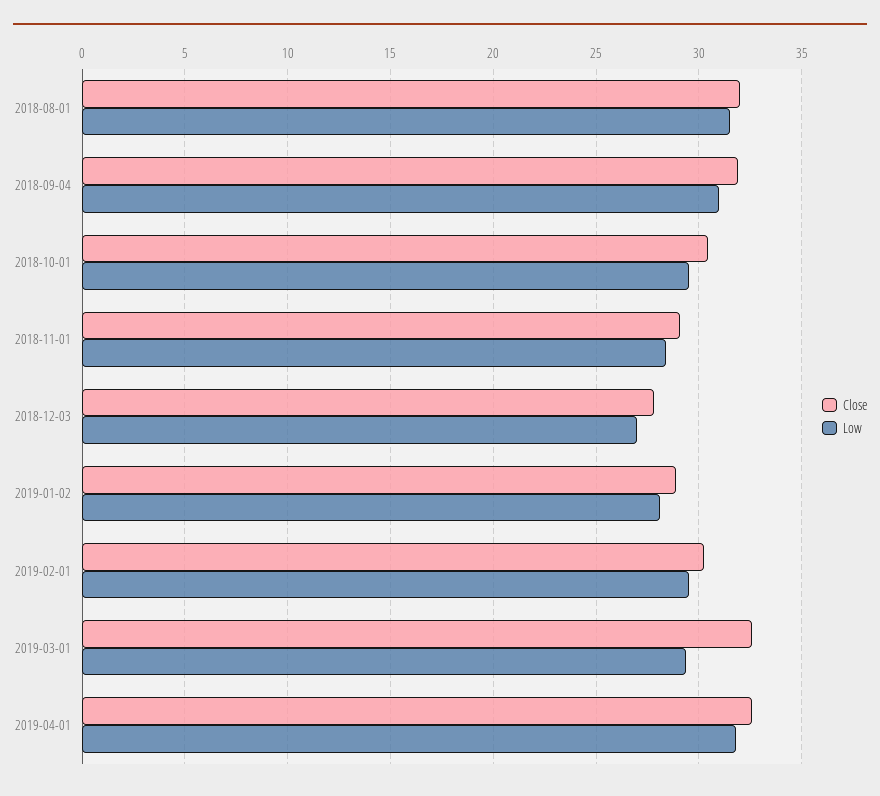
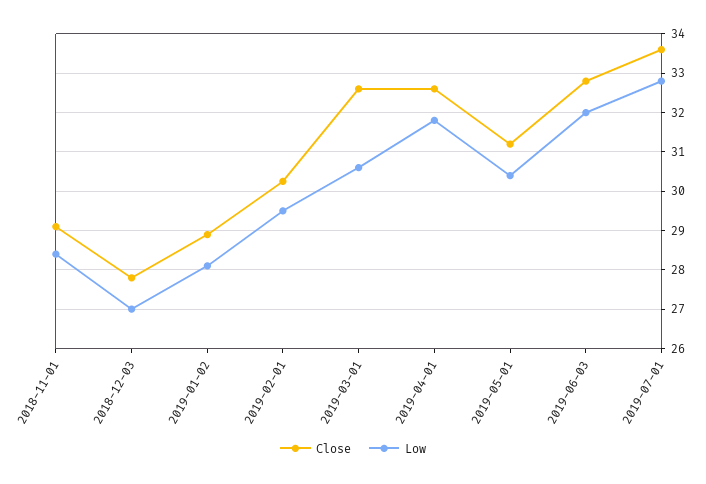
Close, 2018-08-01: 32 -> none
Low, 2018-08-01: 31.5 -> none
Close, 2018-09-04: 32 -> none
Low, 2018-09-04: 31 -> none
Close, 2018-10-01: 30.5 -> none
Low, 2018-10-01: 29.5 -> none
Low, 2019-03-01: 29.5 -> 30.6
Close, 2019-05-01: none -> 31.2
Low, 2019-05-01: none -> 30.4
Close, 2019-06-03: none -> 32.8
Low, 2019-06-03: none -> 32
Close, 2019-07-01: none -> 33.6
Low, 2019-07-01: none -> 32.8

